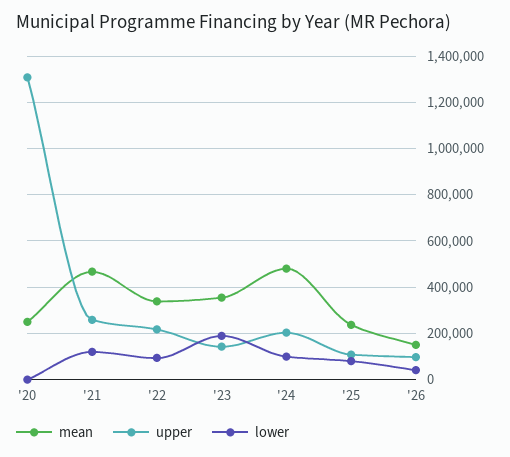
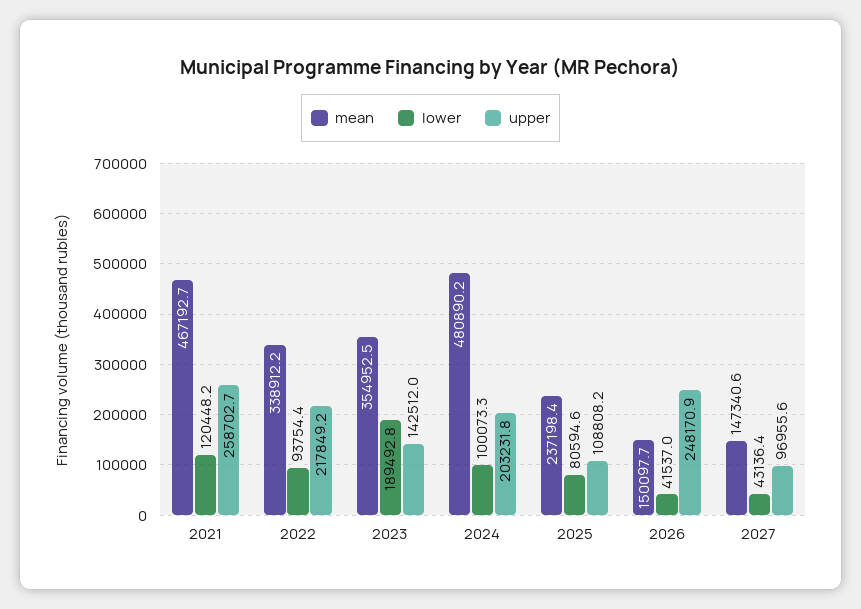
mean, '20: 250000 -> none
upper, '20: 1300000 -> none
lower, '20: 0 -> none
upper, '26: 100000 -> 248170.9
mean, 2027: none -> 147340.6
lower, 2027: none -> 43136.4
upper, 2027: none -> 96955.6

